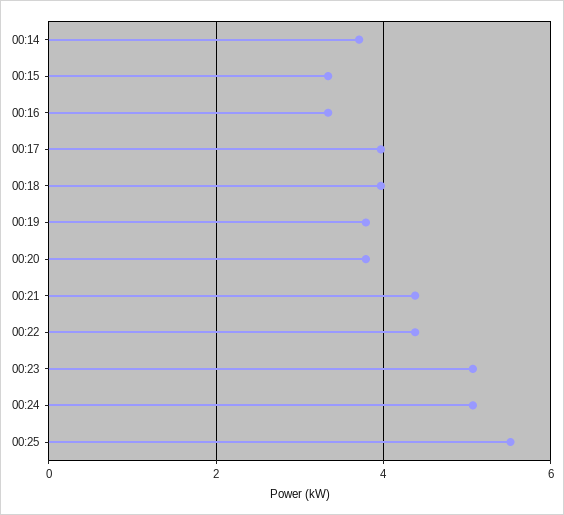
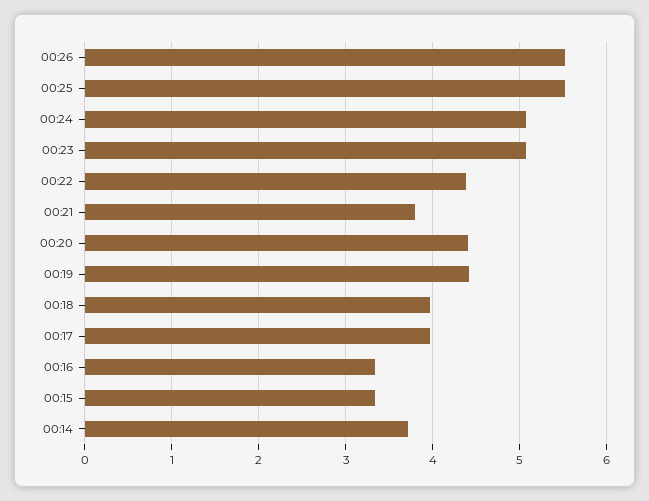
00:19: 3.8 -> 4.4
00:20: 3.8 -> 4.4
00:21: 4.4 -> 3.8
00:26: none -> 5.5

